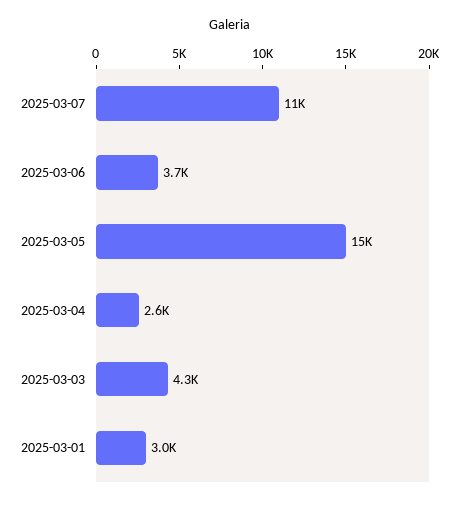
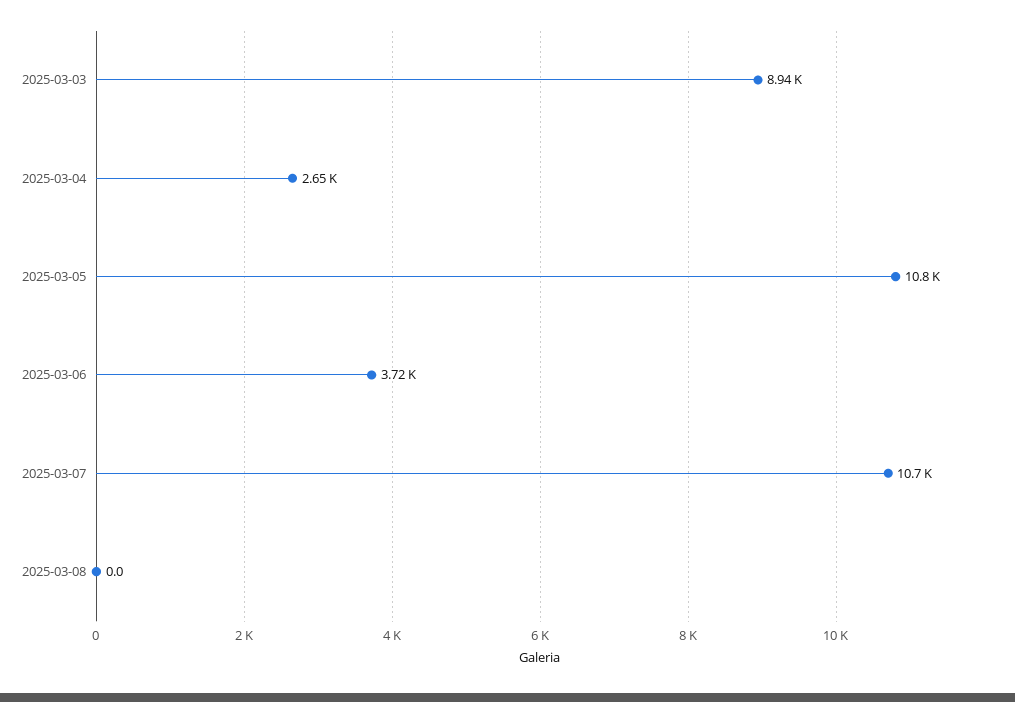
2025-03-05: 15000 -> 10800
2025-03-03: 4300 -> 8940
2025-03-01: 3000 -> none
2025-03-08: none -> 0

